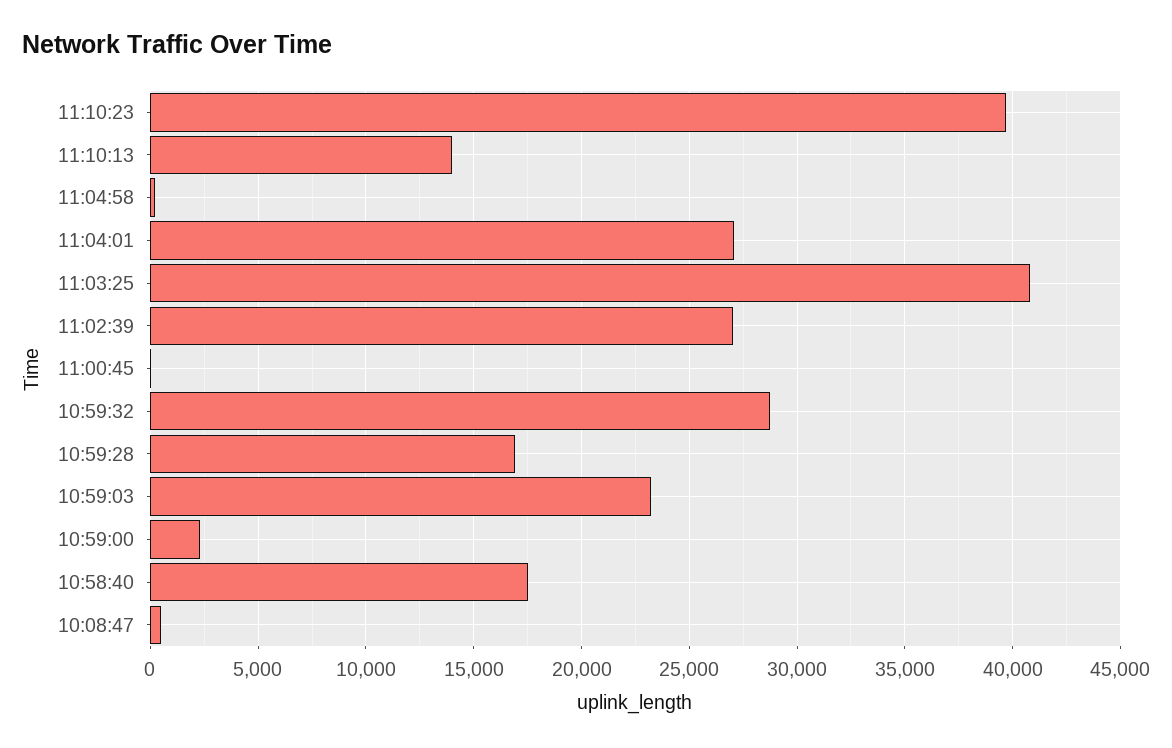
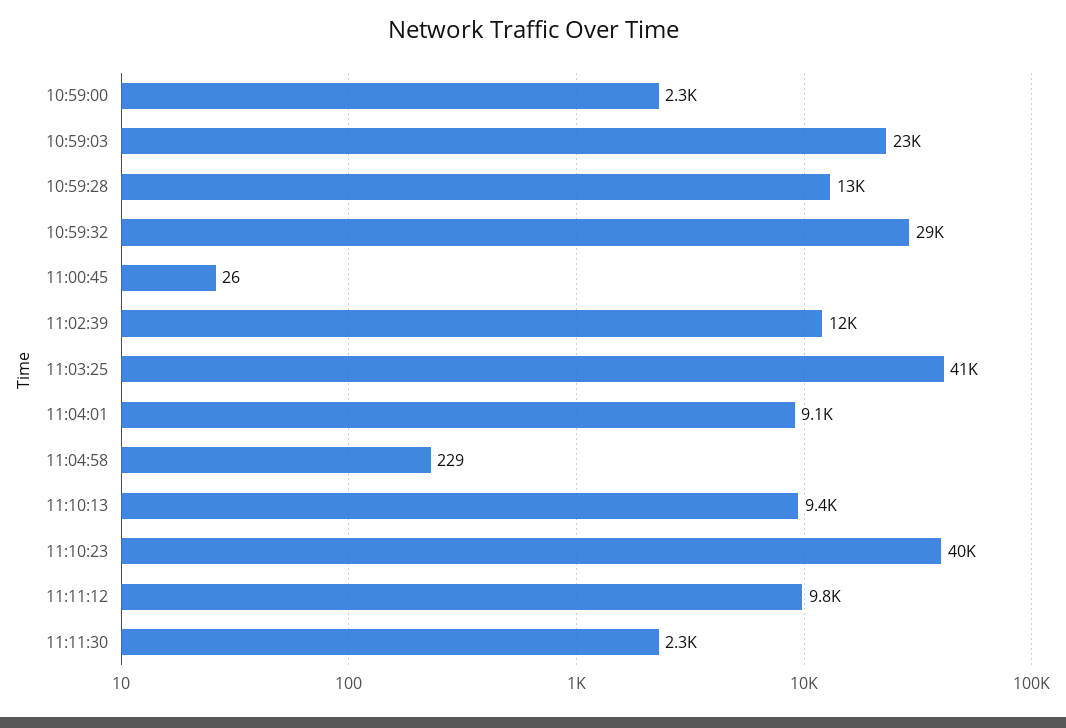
11:10:13: 14000 -> 9400
11:04:01: 27000 -> 9100
11:02:39: 27000 -> 12000
10:59:28: 17000 -> 13000
10:58:40: 17500 -> none
10:08:47: 500 -> none
11:11:12: none -> 9800
11:11:30: none -> 2300

